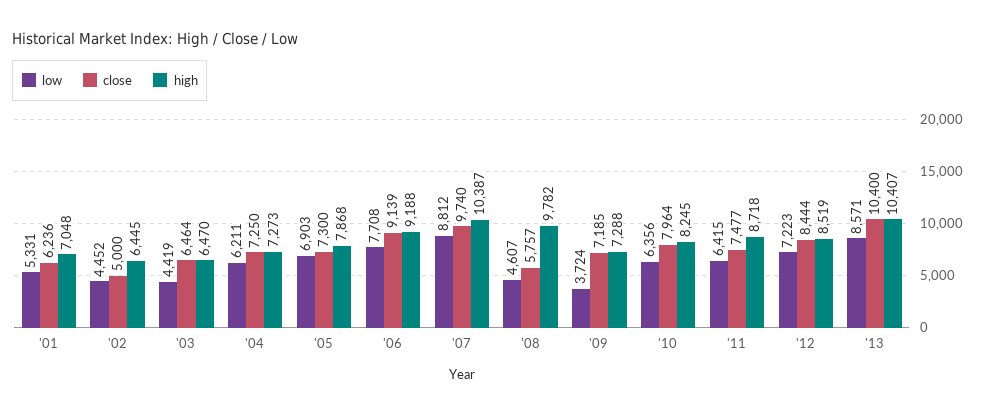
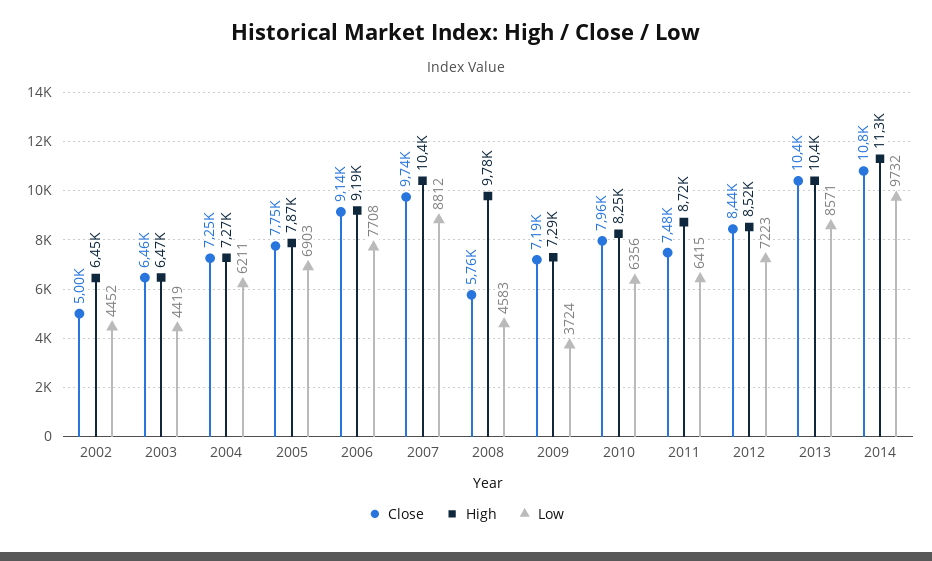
low, '01: 5331 -> none
close, '01: 6236 -> none
high, '01: 7048 -> none
close, '05: 7300 -> 7750
low, '08: 4607 -> 4583
close, 2014: none -> 10800
high, 2014: none -> 11300
low, 2014: none -> 9732

